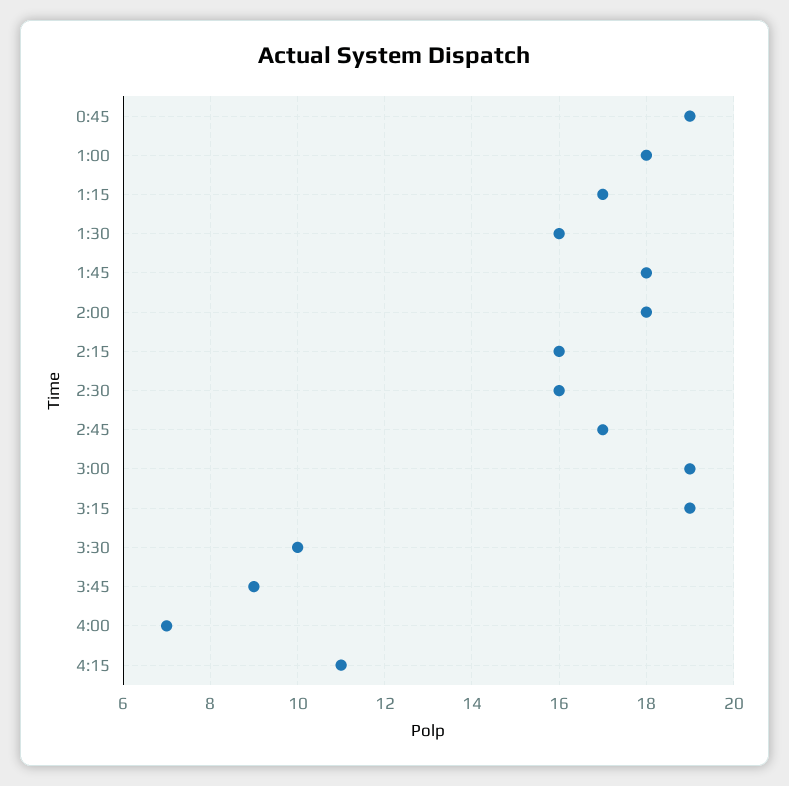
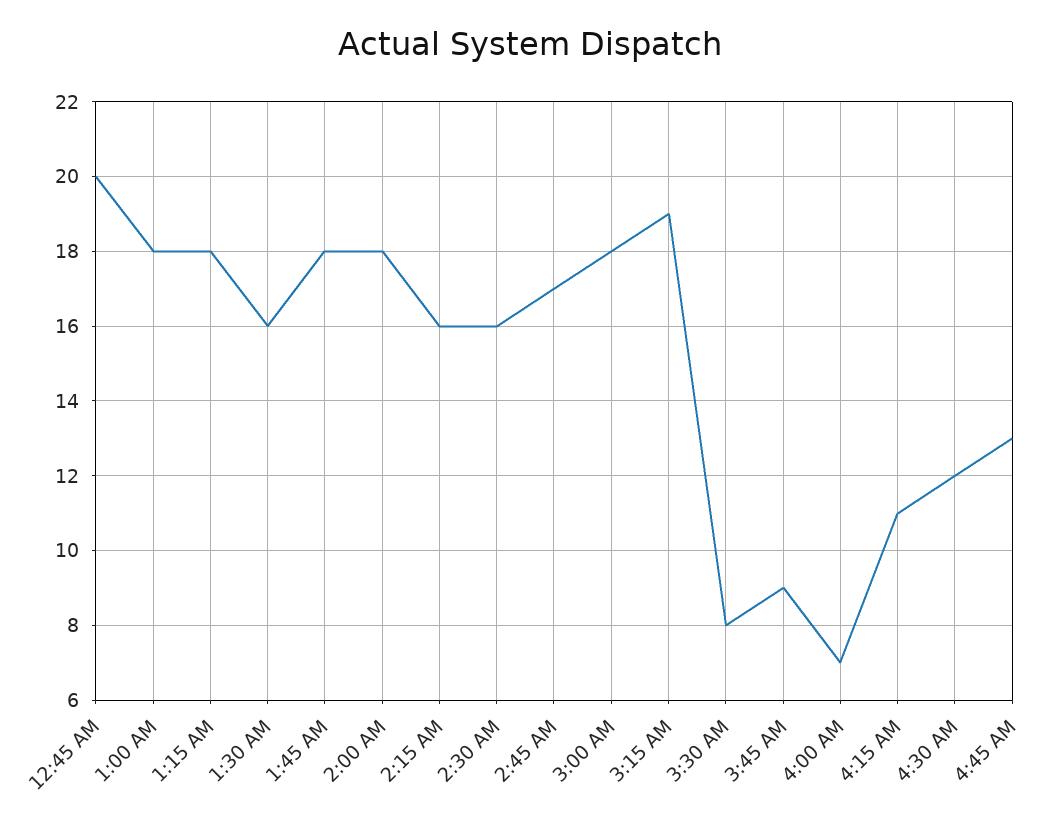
0:45: 19 -> 20
1:15: 17 -> 18
3:00: 19 -> 18
3:30: 10 -> 8
4:30 AM: none -> 12
4:45 AM: none -> 13

